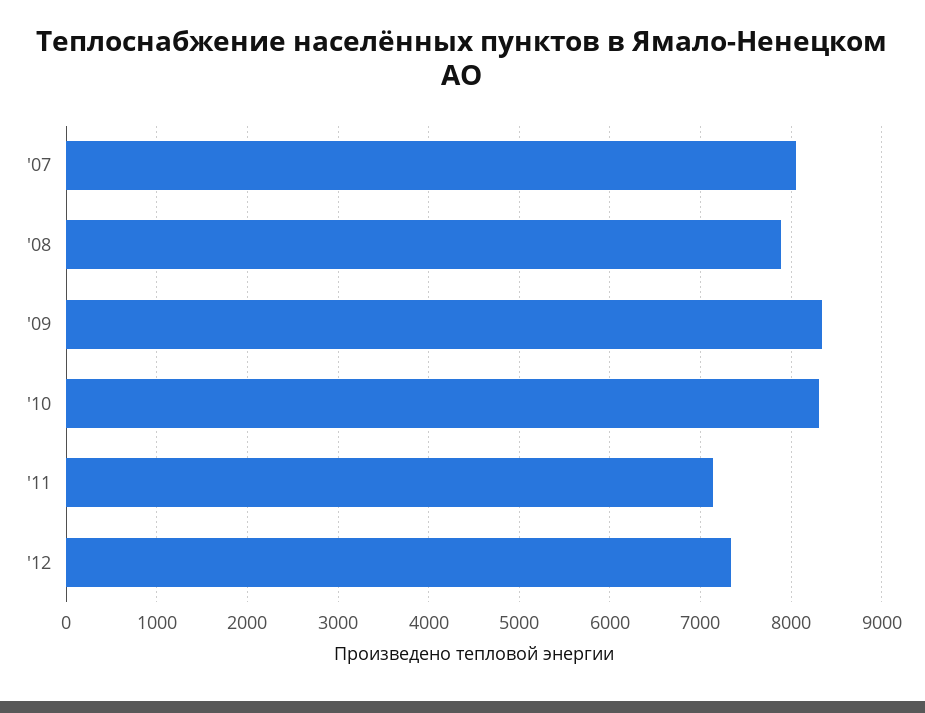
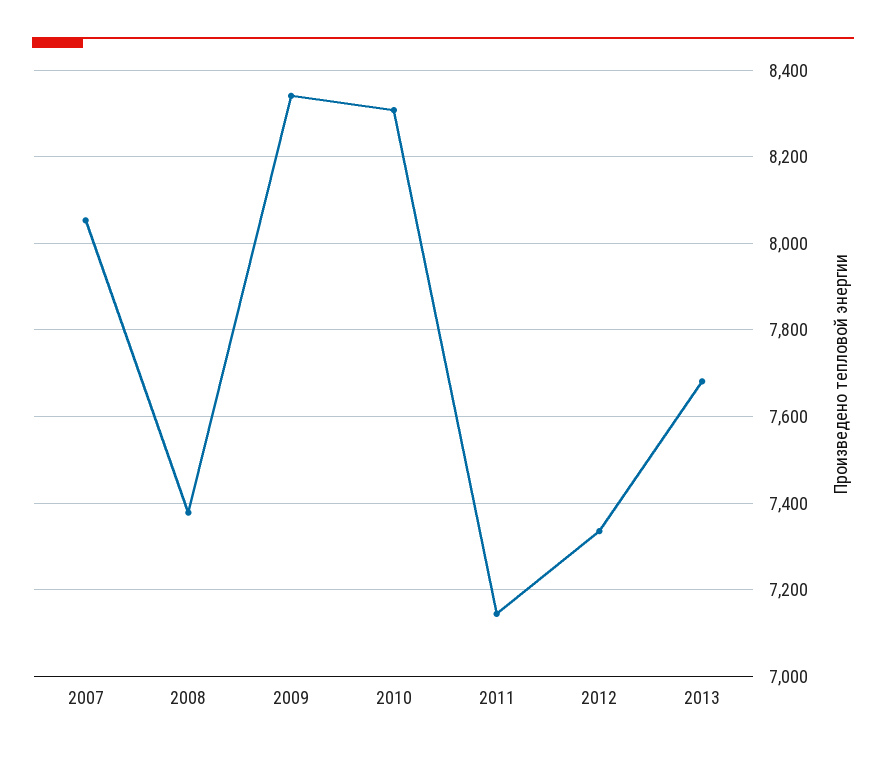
'08: 7900 -> 7380
2013: none -> 7680

